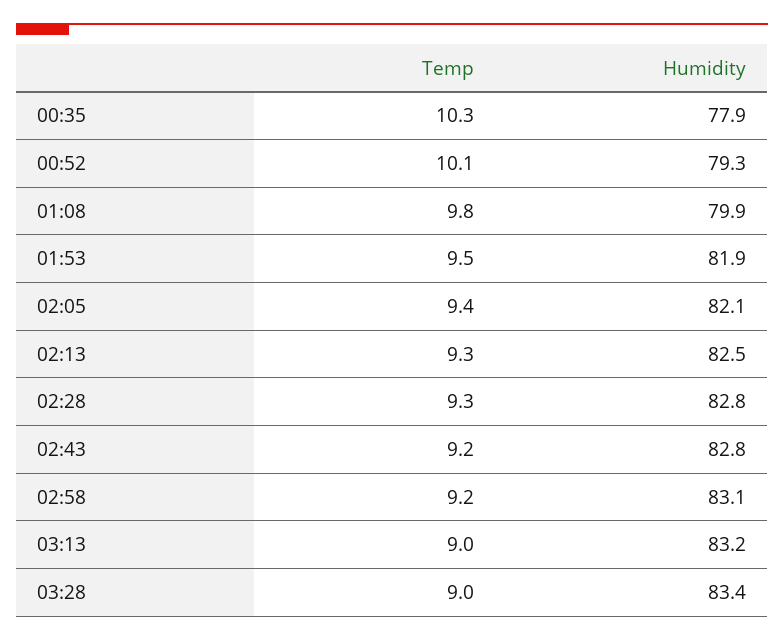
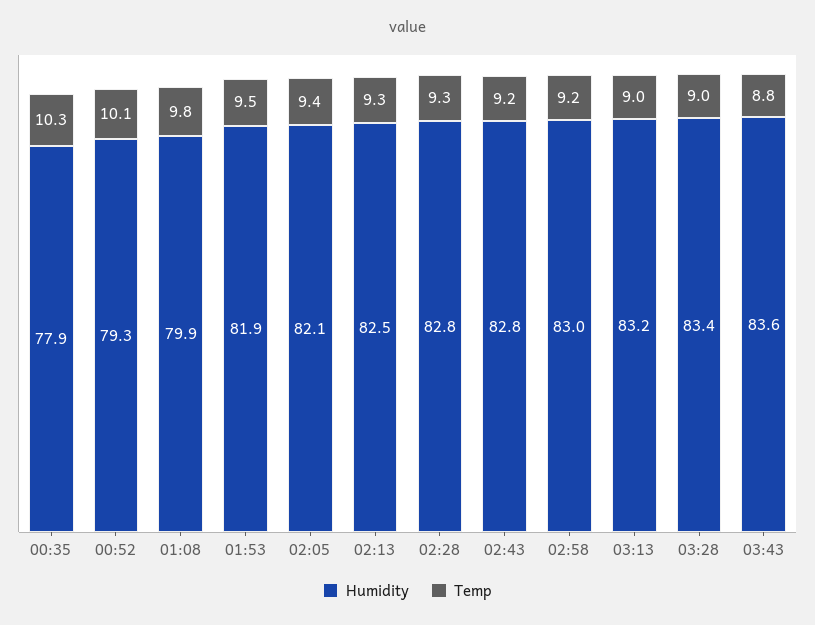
Humidity, 02:58: 83.1 -> 83
Humidity, 03:43: none -> 83.6
Temp, 03:43: none -> 8.8

